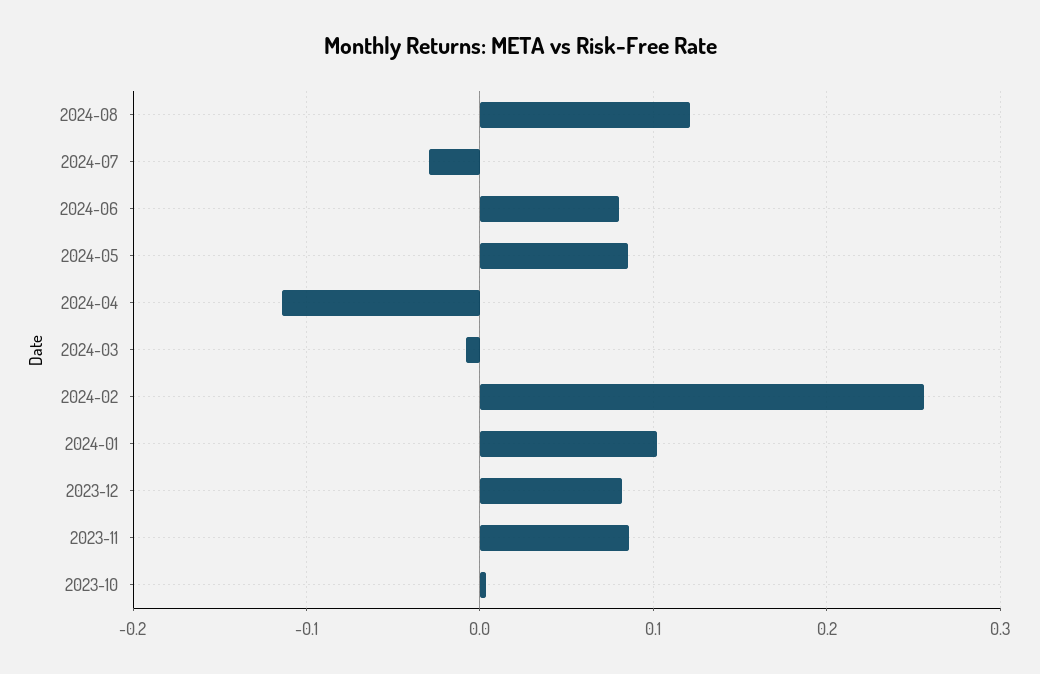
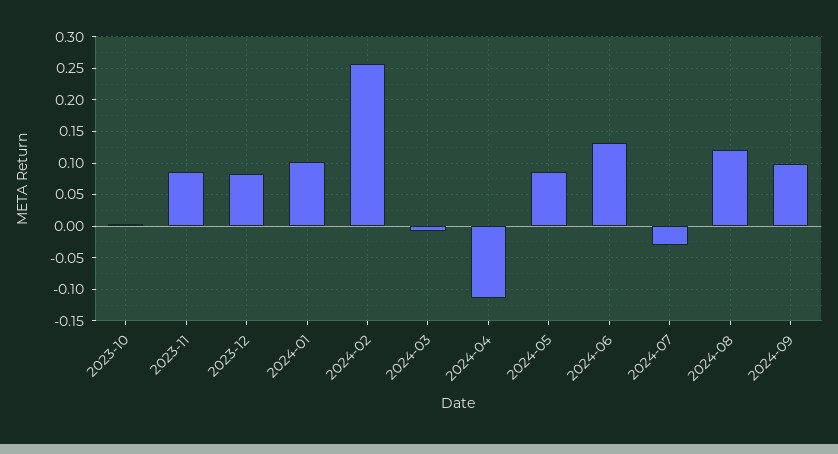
2024-06: 0.08 -> 0.13
2024-09: none -> 0.1

